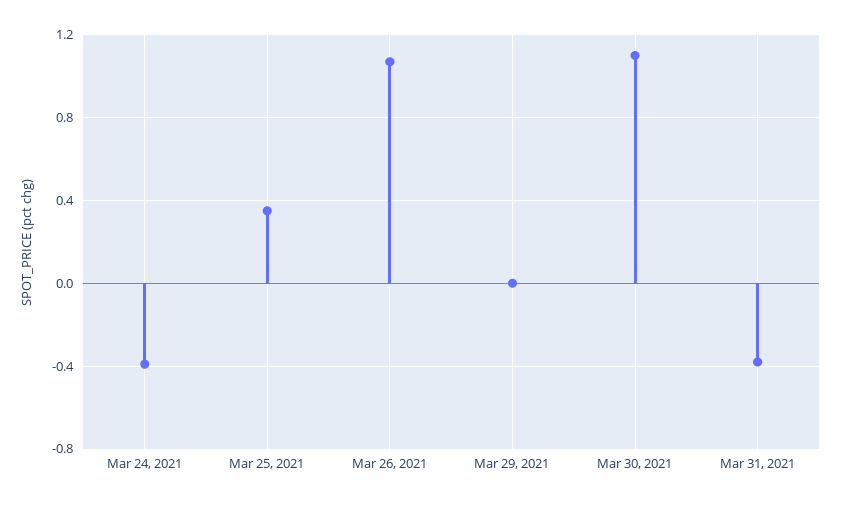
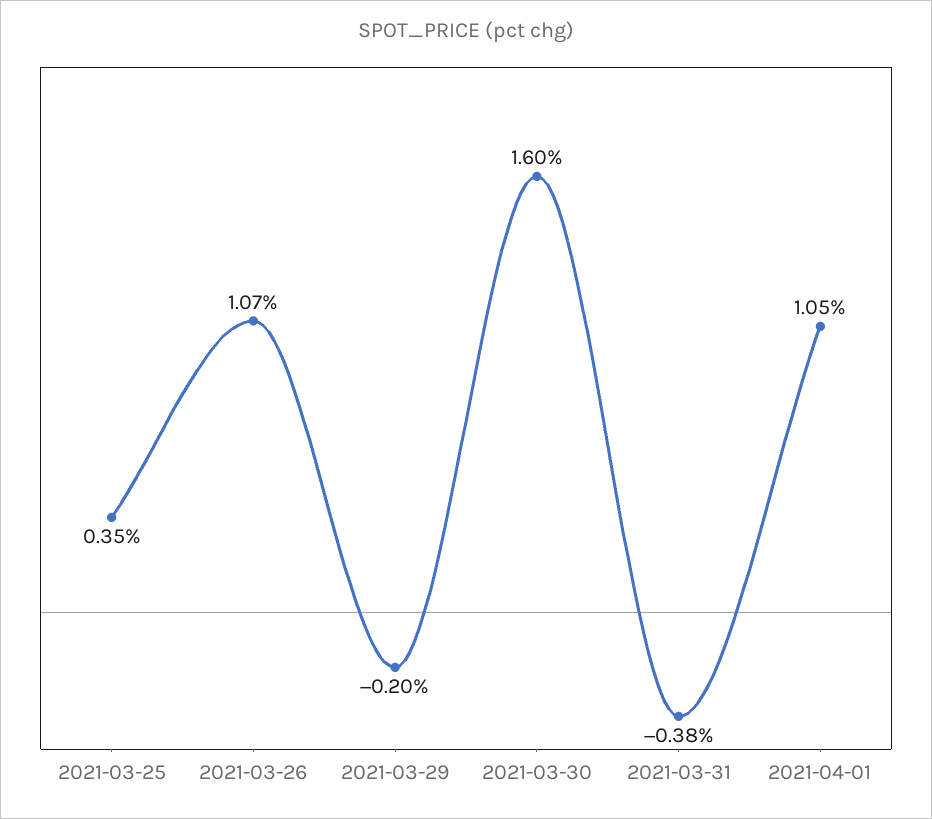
Mar 24, 2021: -0.4 -> none
Mar 29, 2021: 0 -> -0.2
Mar 30, 2021: 1.1 -> 1.6
2021-04-01: none -> 1.05

